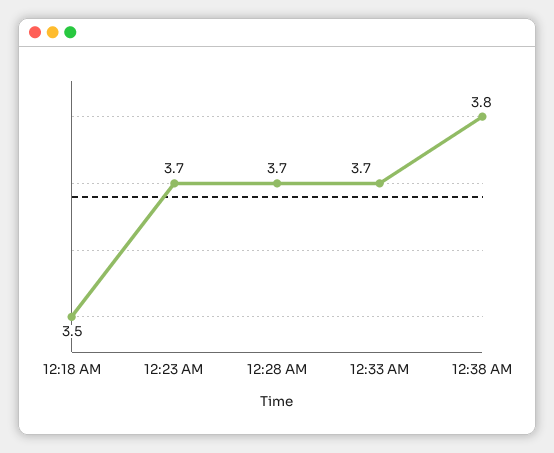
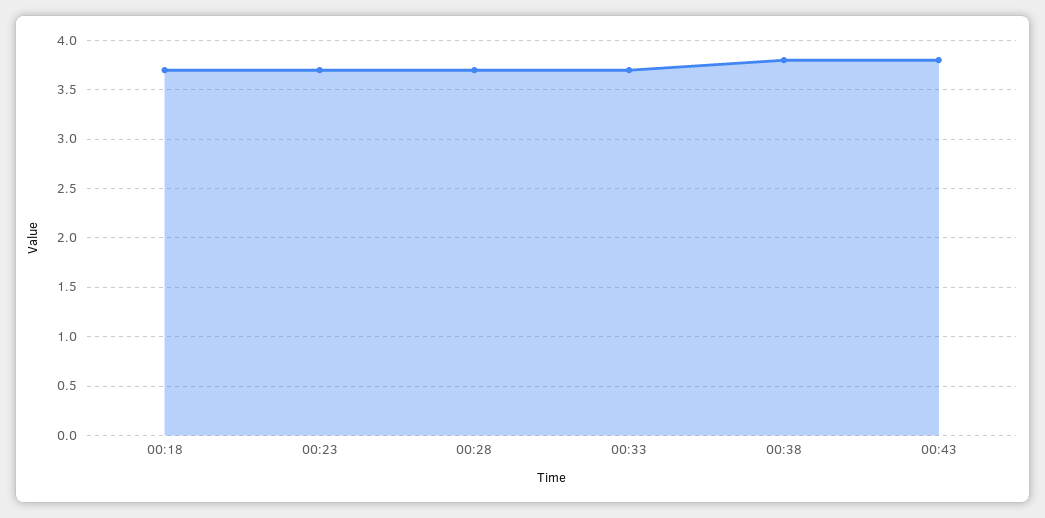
12:18 AM: 3.5 -> 3.7
00:43: none -> 3.8

